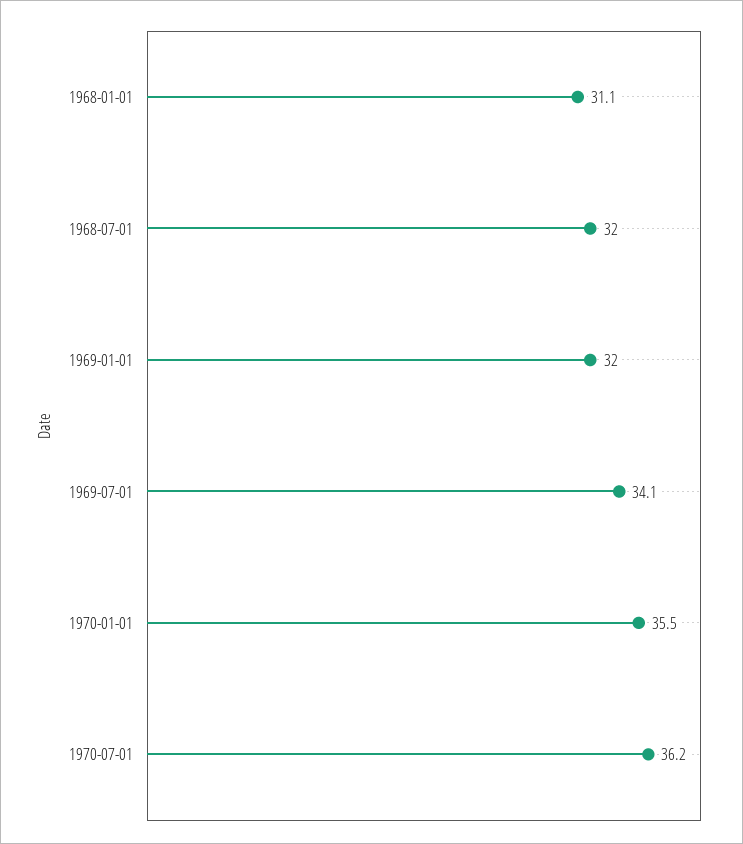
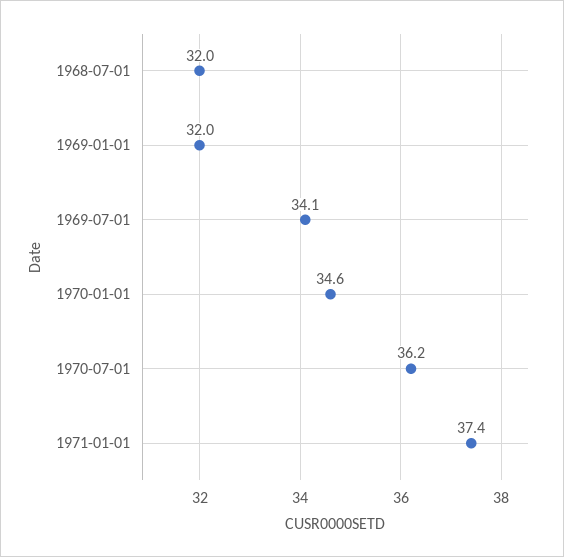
1968-01-01: 31.1 -> none
1970-01-01: 35.5 -> 34.6
1971-01-01: none -> 37.4

